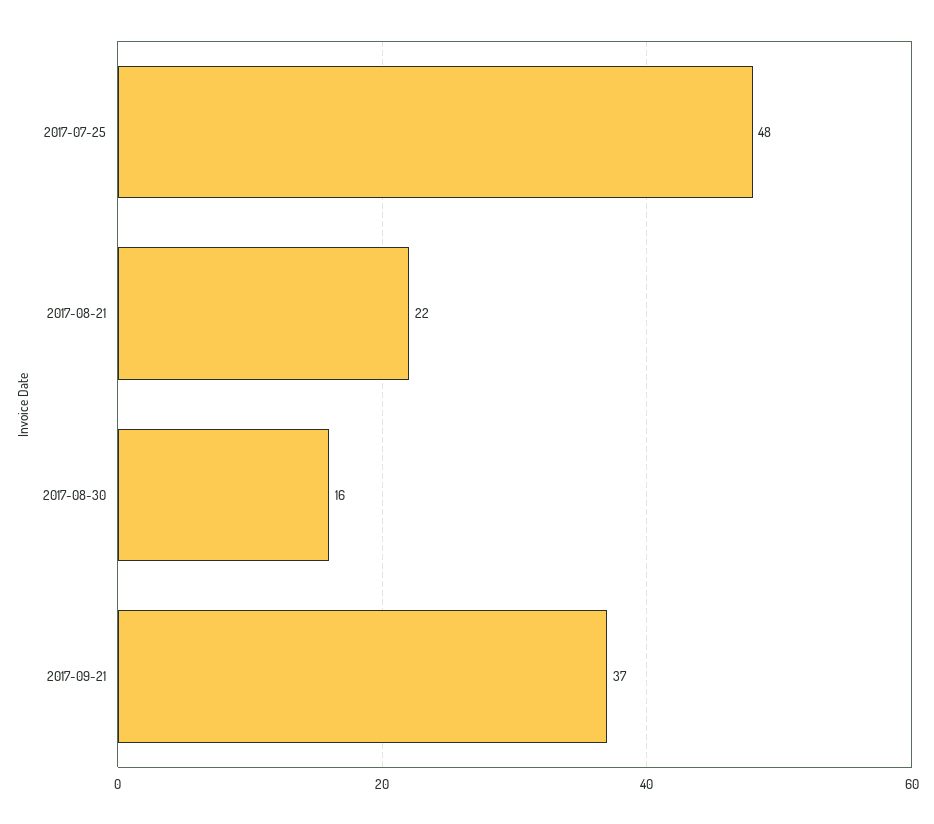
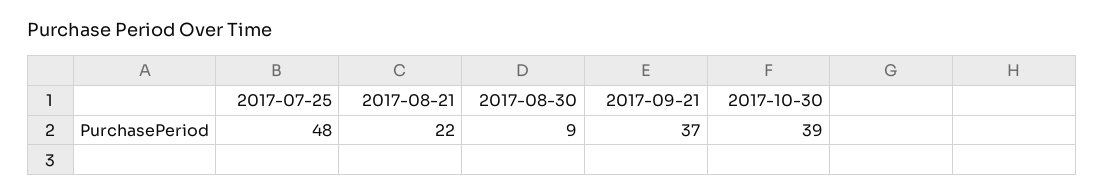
2017-08-30: 16 -> 9
2017-10-30: none -> 39

